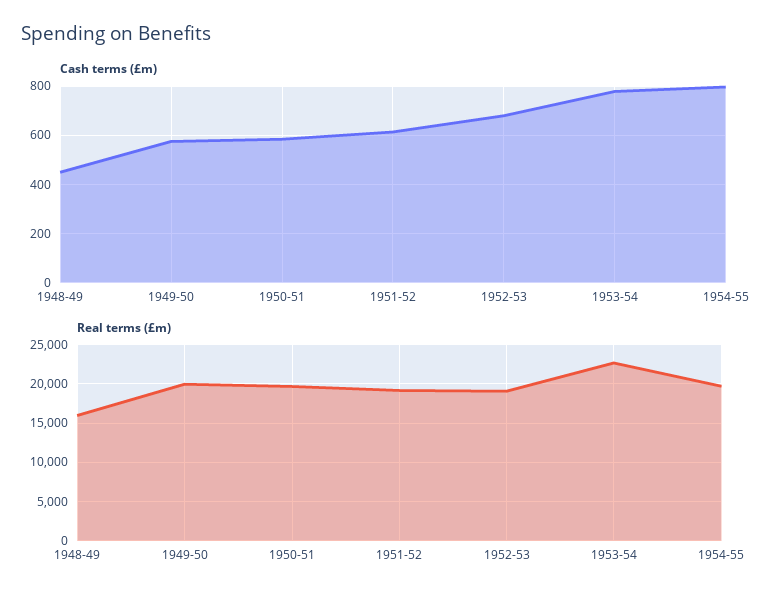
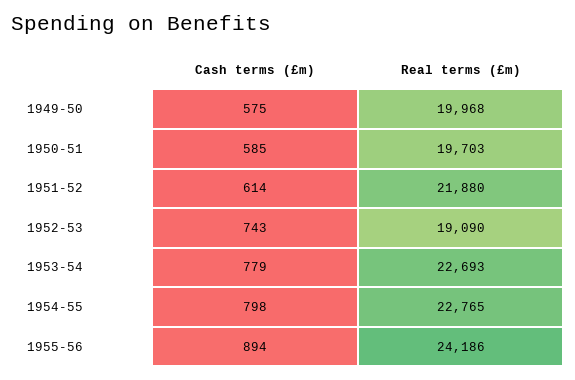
Cash terms (£m), 1948-49: 450 -> none
Cash terms (£m), 1952-53: 675 -> 743
Real terms (£m), 1948-49: 16000 -> none
Real terms (£m), 1951-52: 19000 -> 21880
Real terms (£m), 1954-55: 20000 -> 22765
Cash terms (£m), 1955-56: none -> 894
Real terms (£m), 1955-56: none -> 24186

